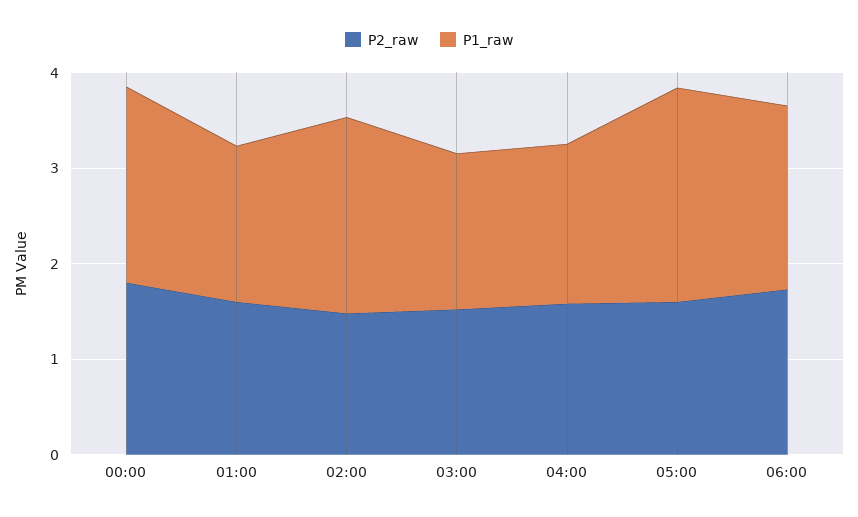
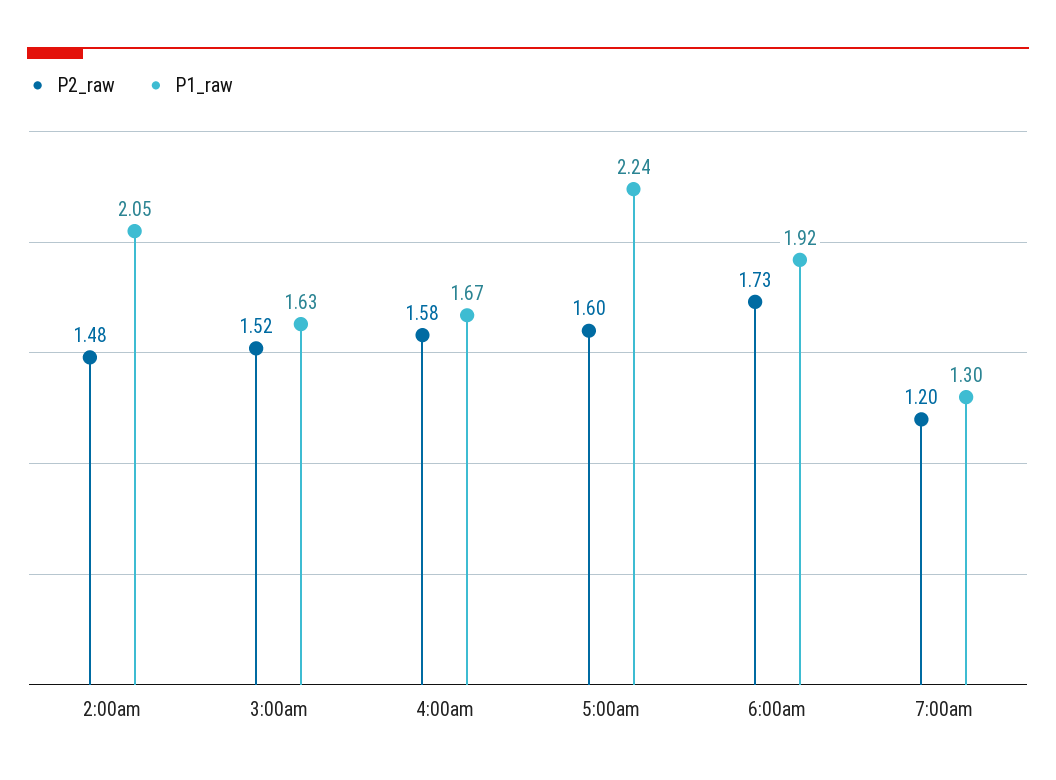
P2_raw, 00:00: 1.8 -> none
P1_raw, 00:00: 2 -> none
P2_raw, 01:00: 1.6 -> none
P1_raw, 01:00: 1.6 -> none
P2_raw, 7:00am: none -> 1.2
P1_raw, 7:00am: none -> 1.3

